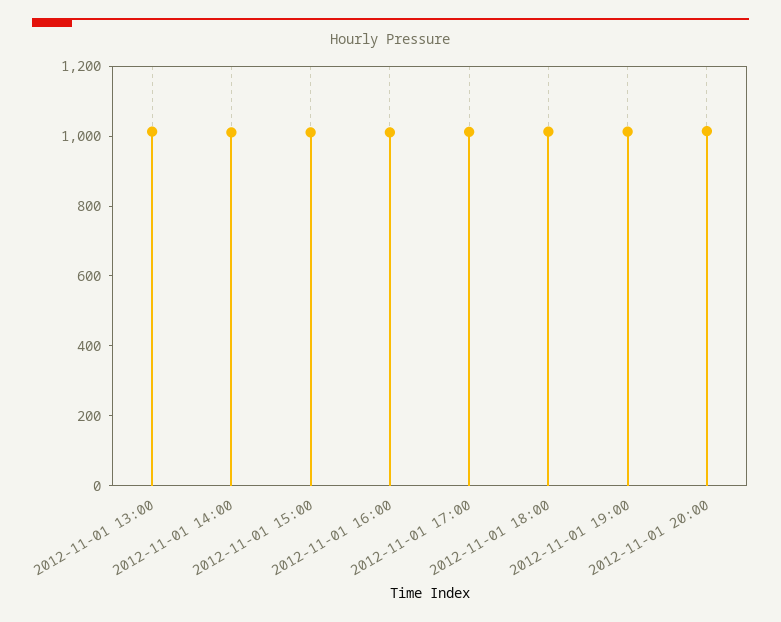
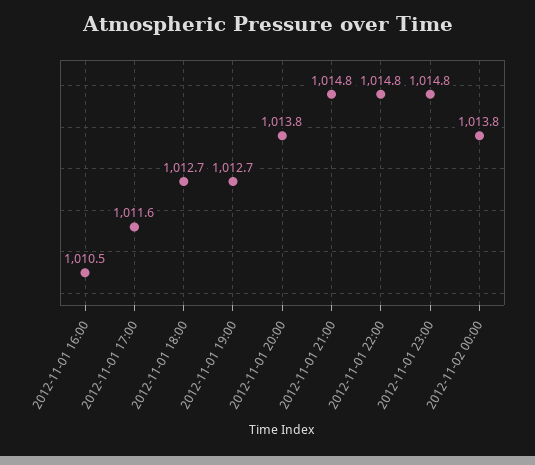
2012-11-01 13:00: 1000 -> none
2012-11-01 14:00: 1000 -> none
2012-11-01 15:00: 1000 -> none
2012-11-01 21:00: none -> 1014.8
2012-11-01 22:00: none -> 1014.8
2012-11-01 23:00: none -> 1014.8
2012-11-02 00:00: none -> 1013.8

